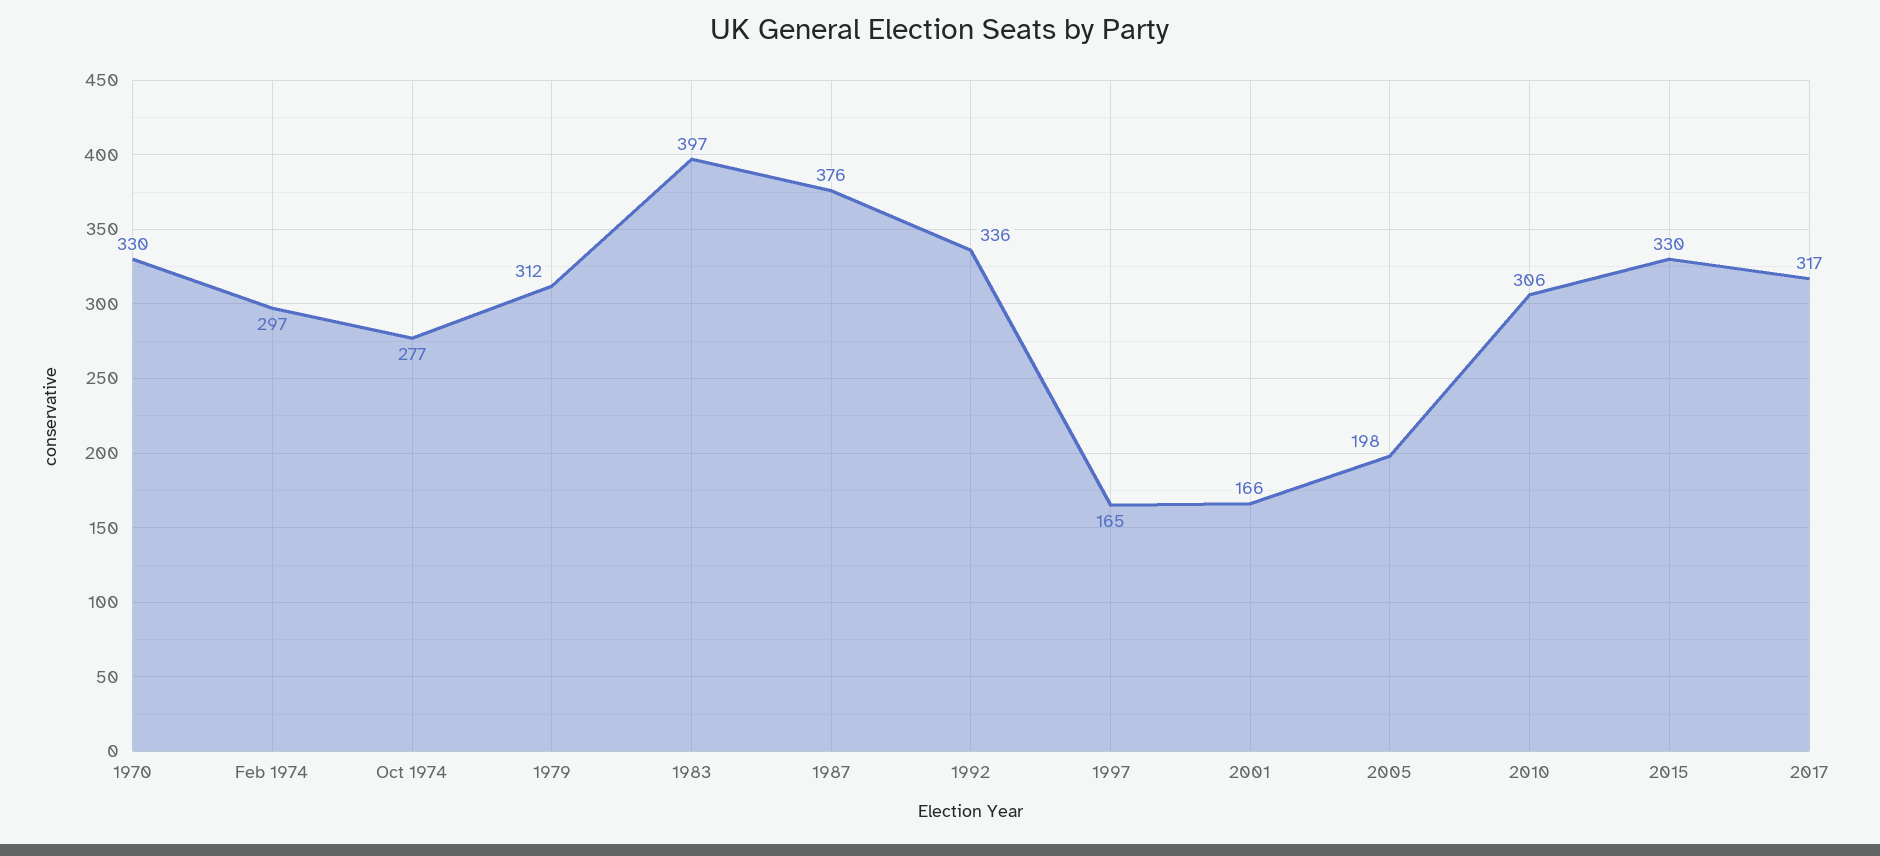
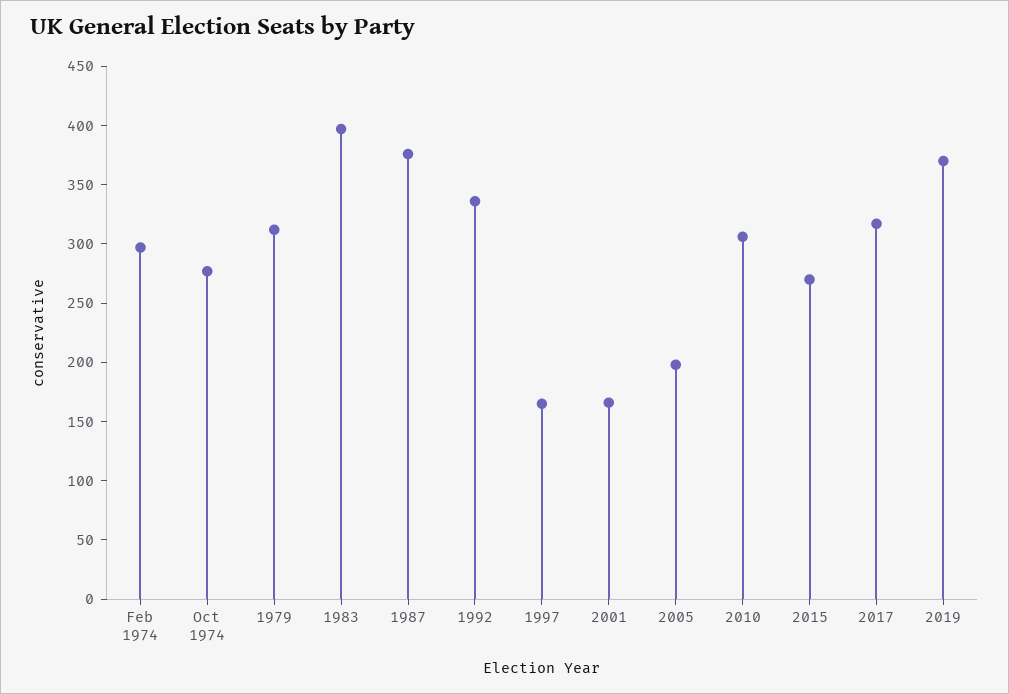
1970: 330 -> none
2015: 330 -> 270
2019: none -> 370

